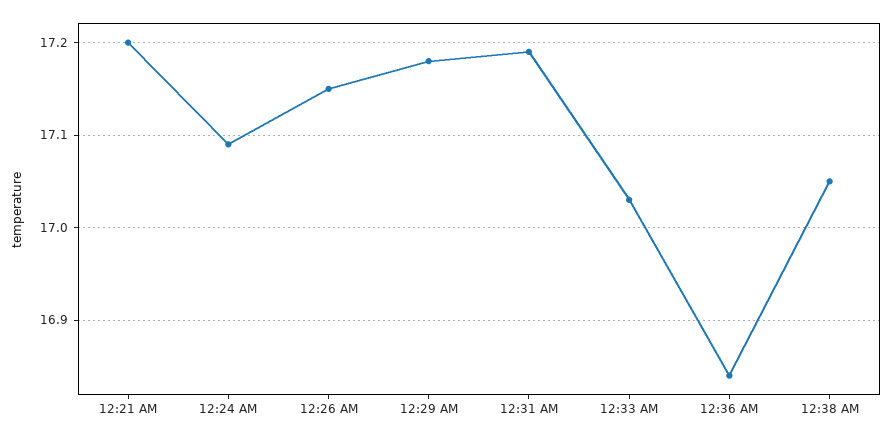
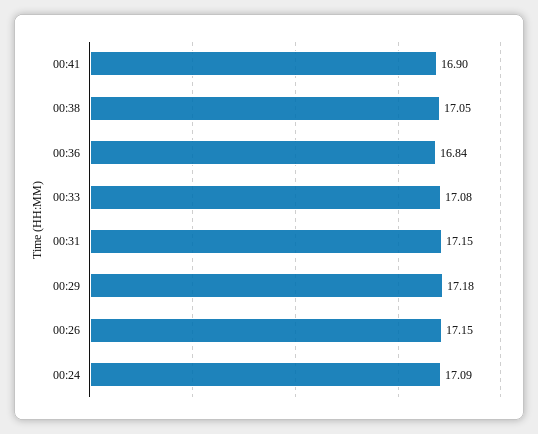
12:21 AM: 17.2 -> none
12:31 AM: 17.19 -> 17.15
12:33 AM: 17.03 -> 17.08
00:41: none -> 16.9

